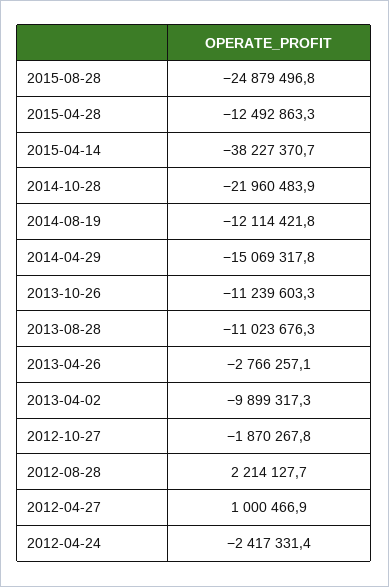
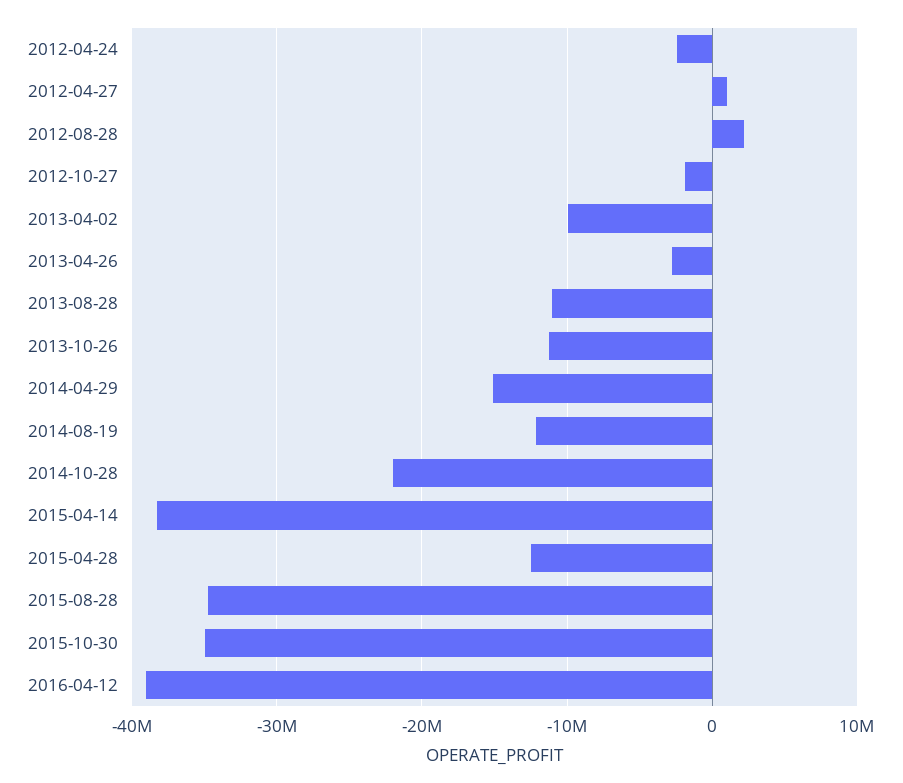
2015-08-28: -24879496.8 -> -35000000
2015-10-30: none -> -35000000
2016-04-12: none -> -39000000

